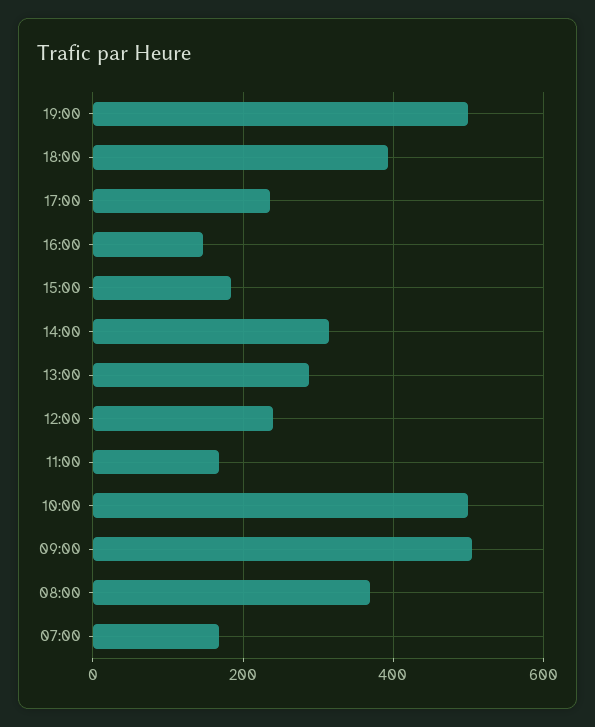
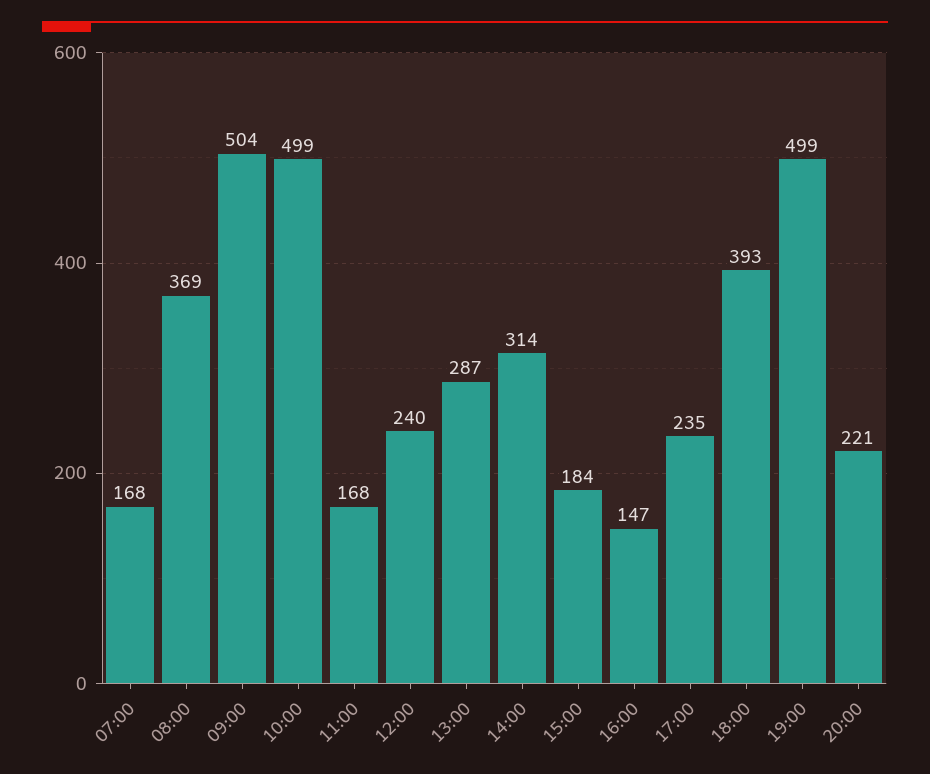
20:00: none -> 221

